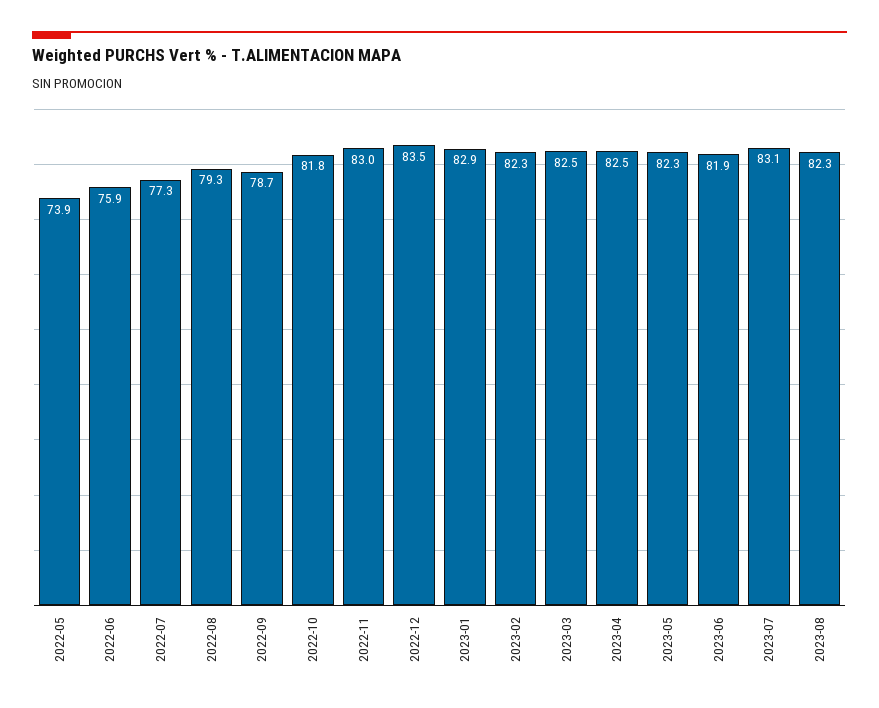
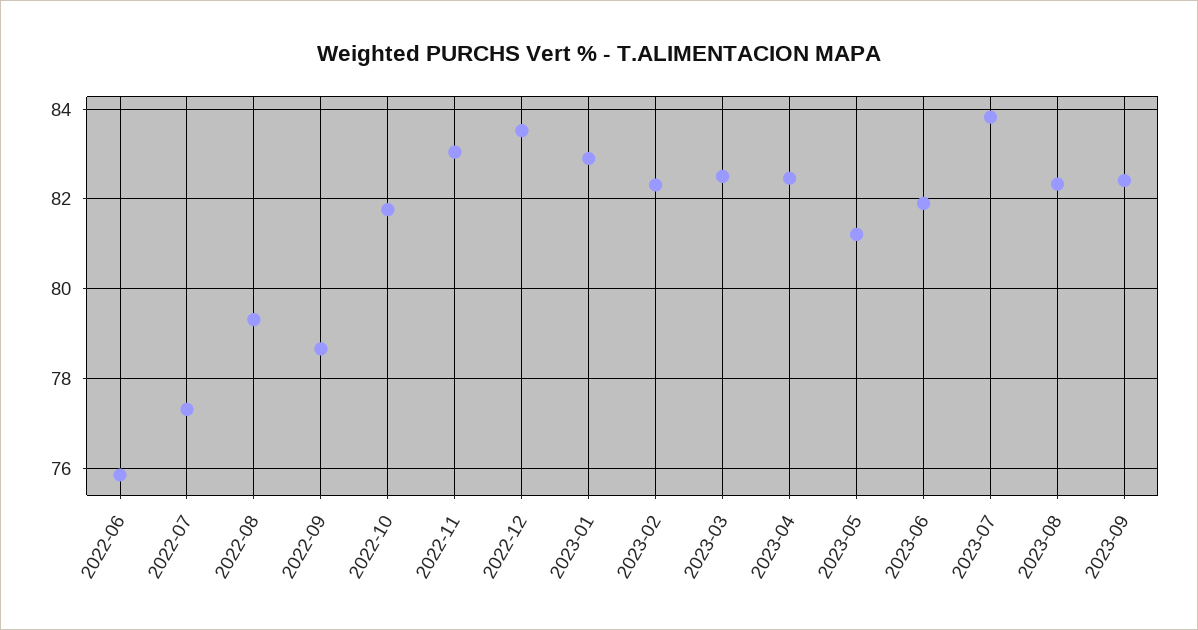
2022-05: 73.9 -> none
2023-05: 82.3 -> 81.2
2023-07: 83.1 -> 83.8
2023-09: none -> 82.4

